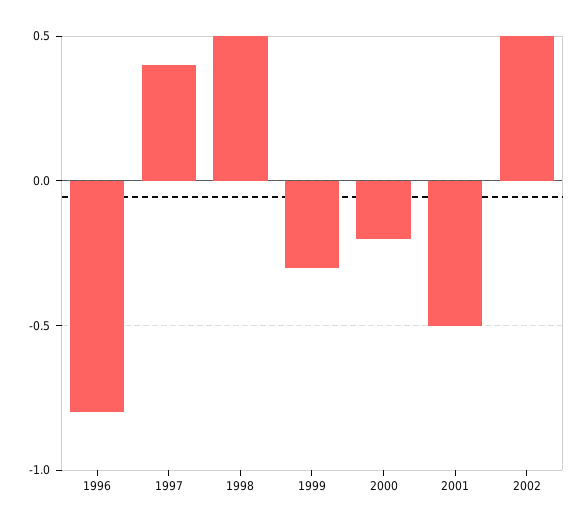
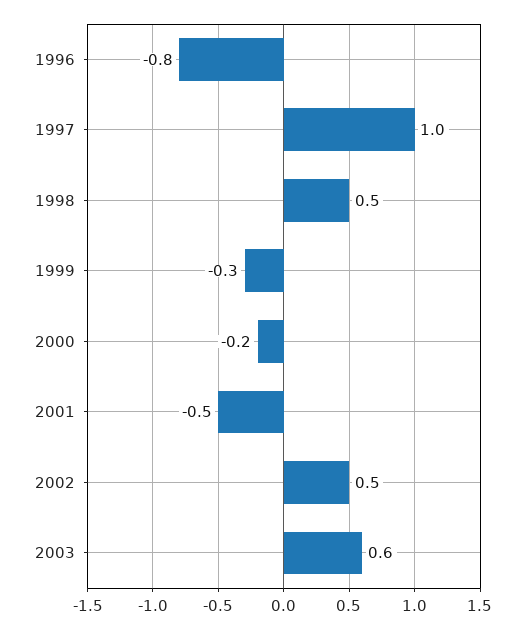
1997: 0.4 -> 1
2003: none -> 0.6

